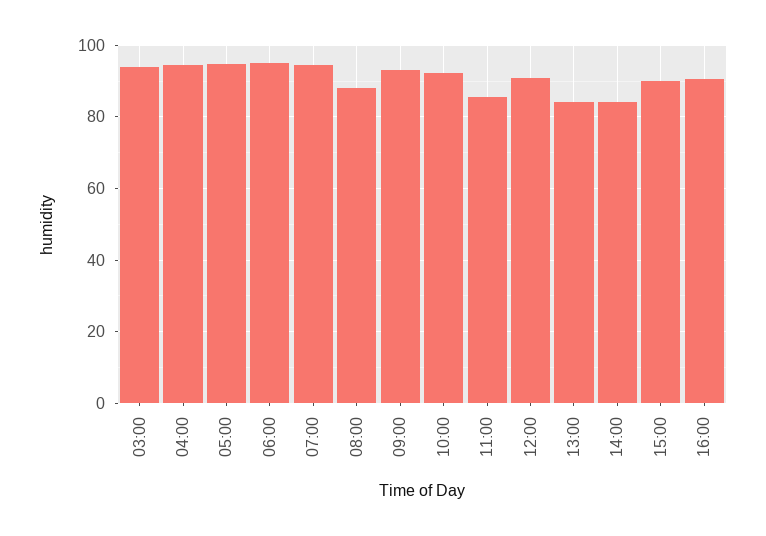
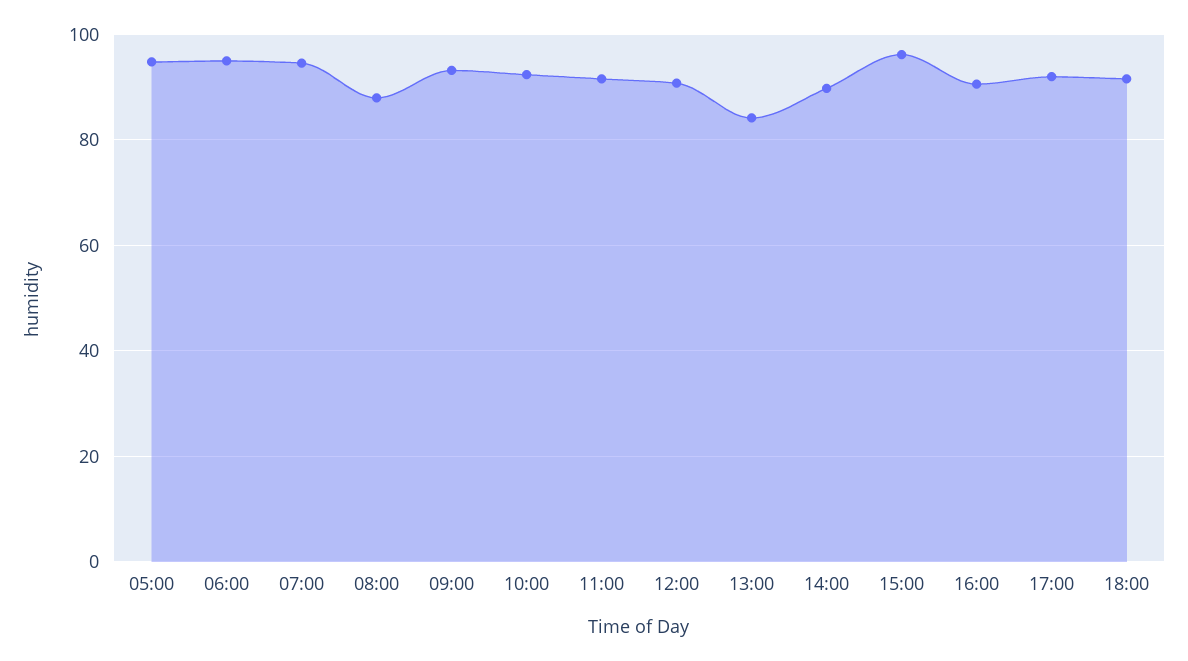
03:00: 94 -> none
04:00: 94 -> none
11:00: 86 -> 92
14:00: 84 -> 90
15:00: 90 -> 96
17:00: none -> 92
18:00: none -> 92

